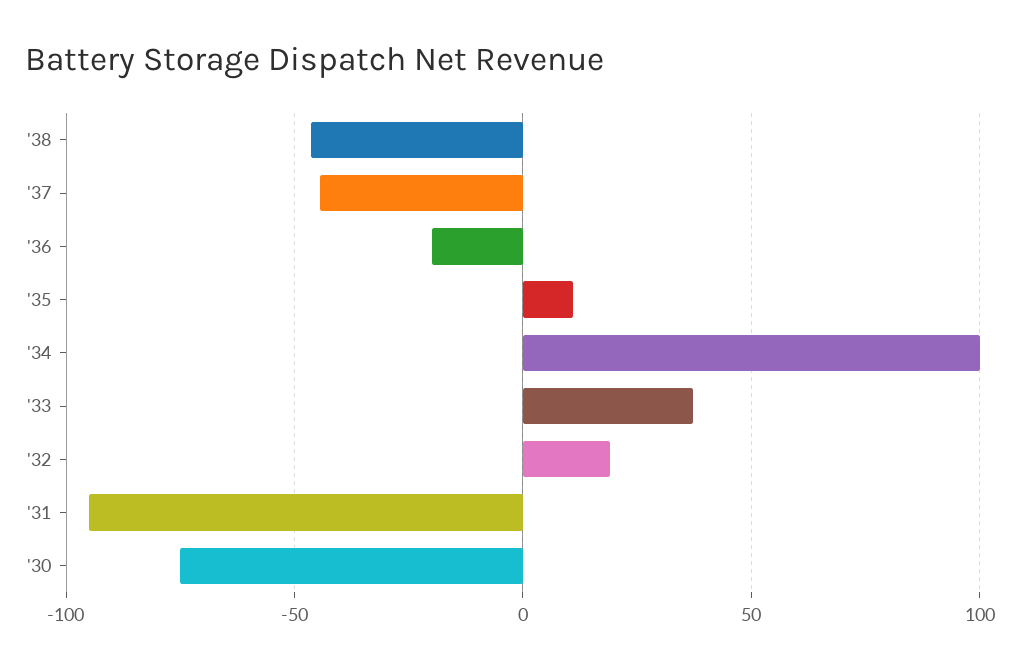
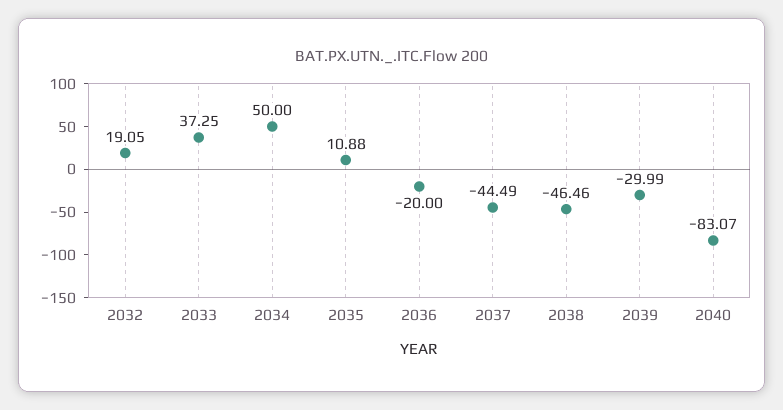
'34: 100 -> 50
'31: -95 -> none
'30: -75 -> none
2039: none -> -29.99
2040: none -> -83.07

